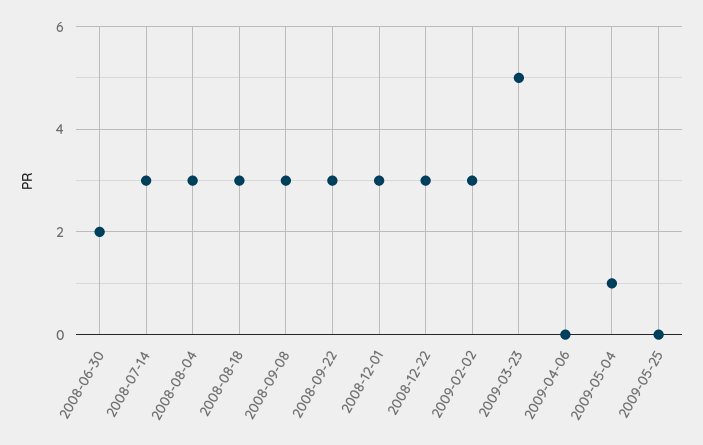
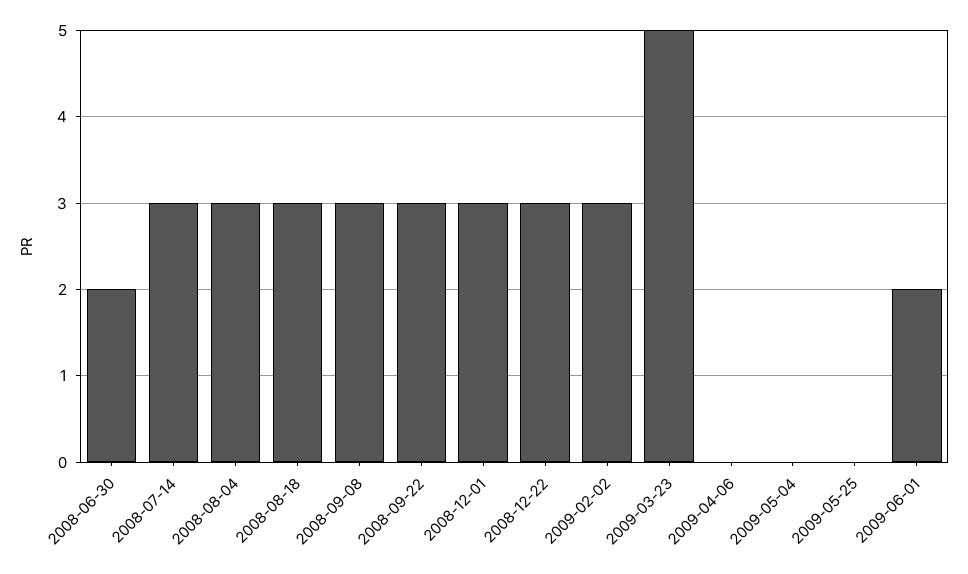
2009-05-04: 1 -> 0
2009-06-01: none -> 2

